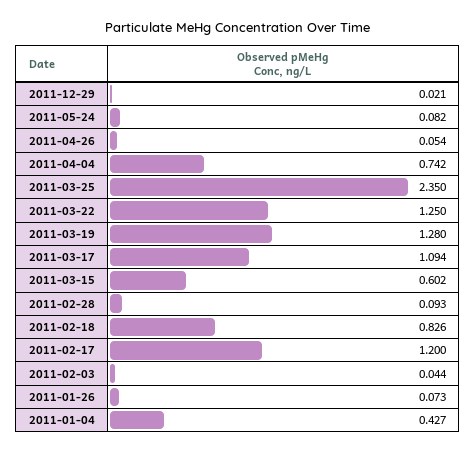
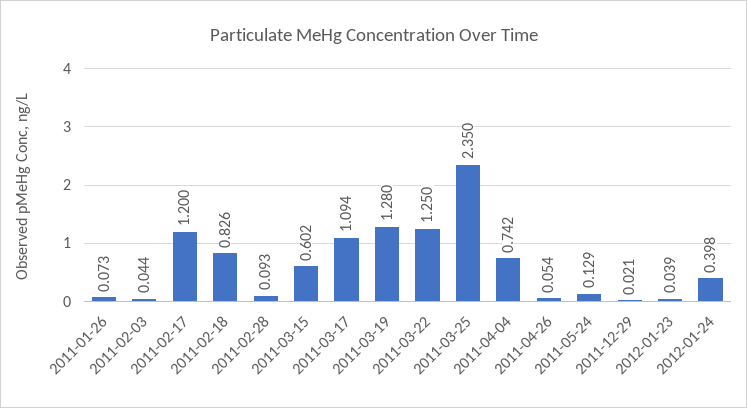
2011-05-24: 0.082 -> 0.129
2011-01-04: 0.427 -> none
2012-01-23: none -> 0.039
2012-01-24: none -> 0.398

